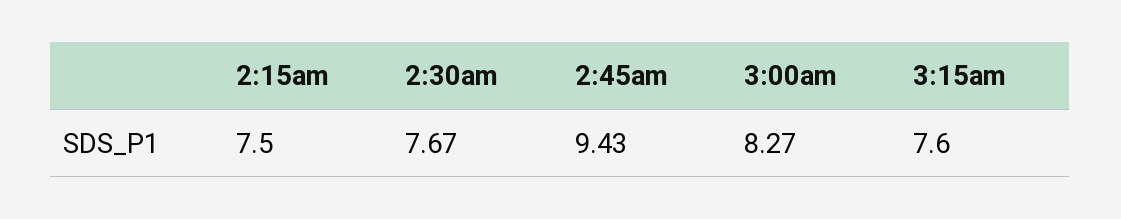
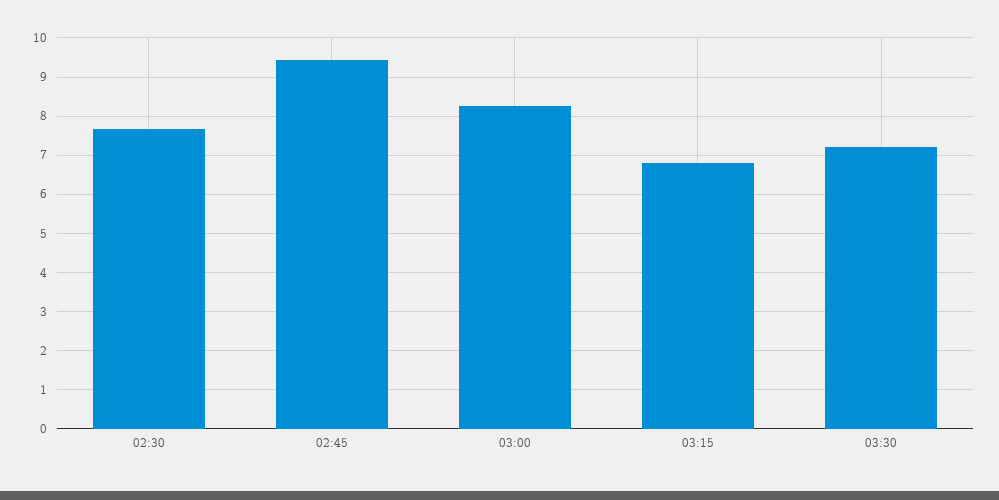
2:15am: 7.5 -> none
3:15am: 7.6 -> 6.8
03:30: none -> 7.2

